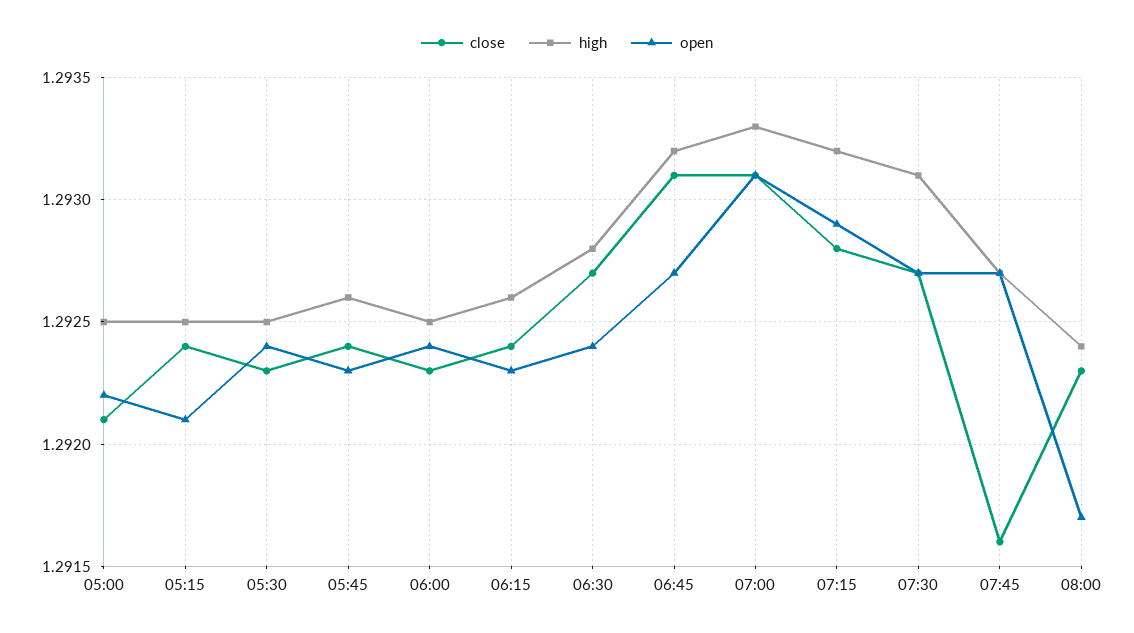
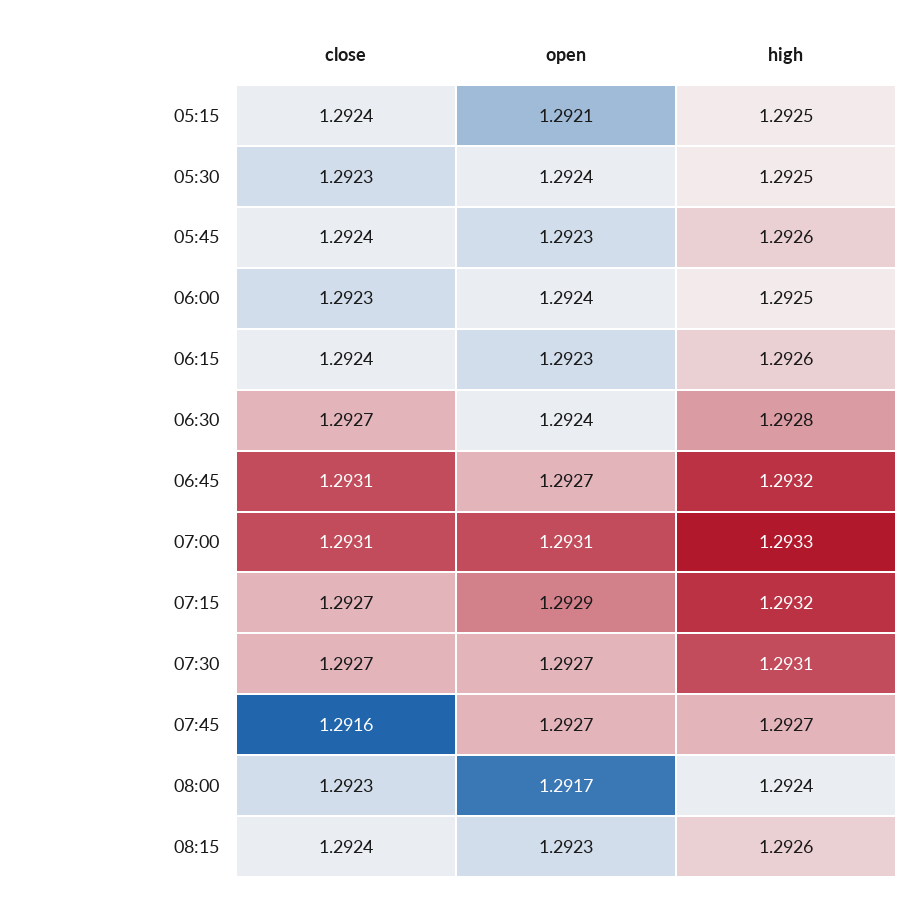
close, 05:00: 1.2921 -> none
high, 05:00: 1.2925 -> none
open, 05:00: 1.2922 -> none
close, 07:15: 1.2928 -> 1.2927
close, 08:15: none -> 1.2924
open, 08:15: none -> 1.2923
high, 08:15: none -> 1.2926

